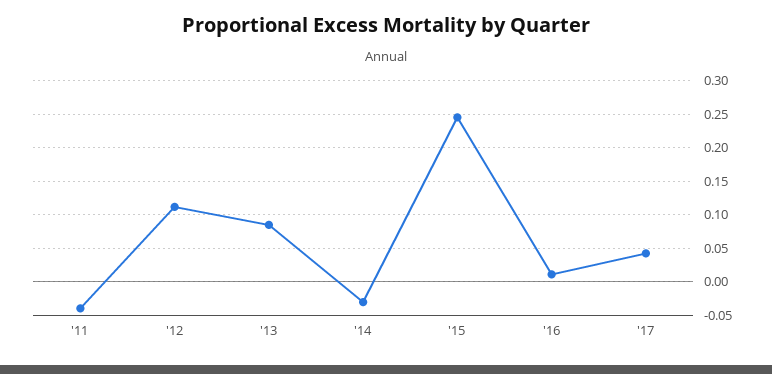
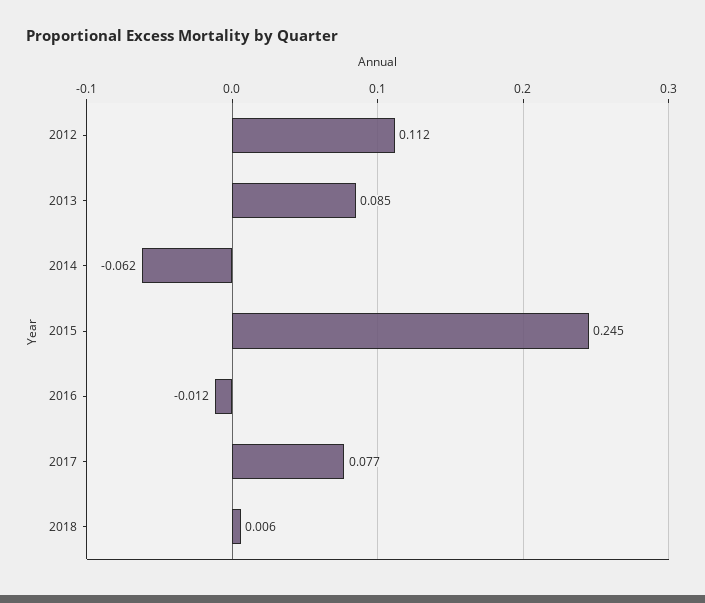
'11: -0.04 -> none
'14: -0.03 -> -0.062
'16: 0.01 -> -0.012
'17: 0.04 -> 0.077
2018: none -> 0.006

